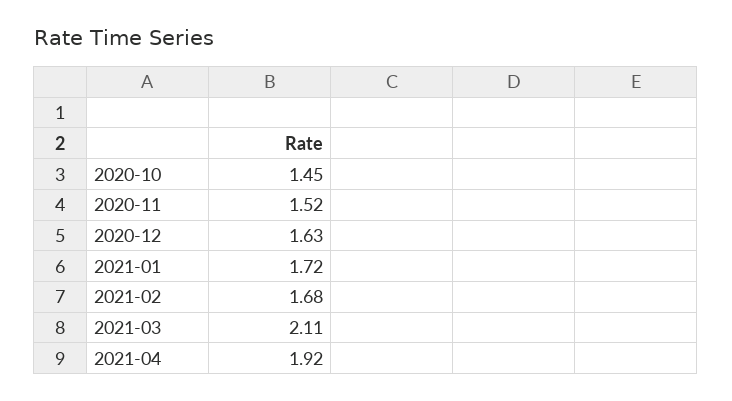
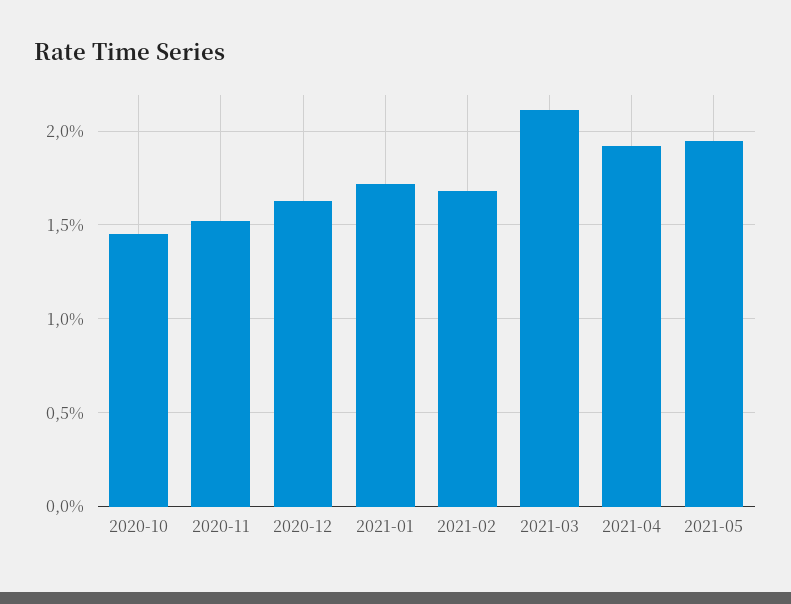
2021-05: none -> 1.95

